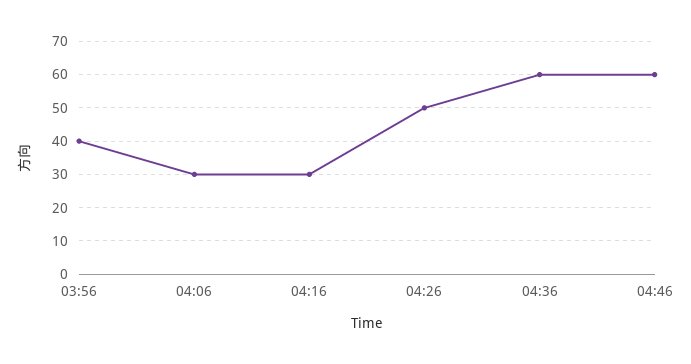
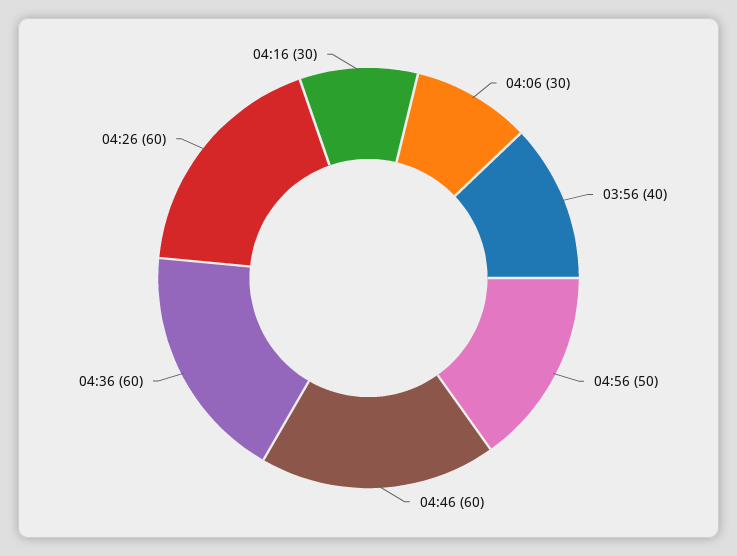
04:26: 50 -> 60
04:56: none -> 50

